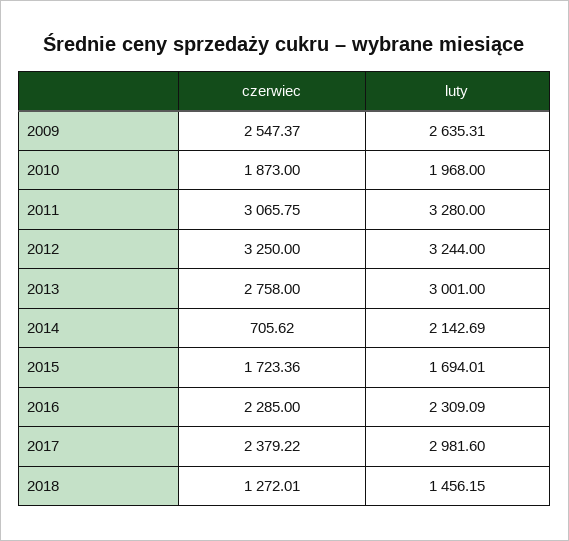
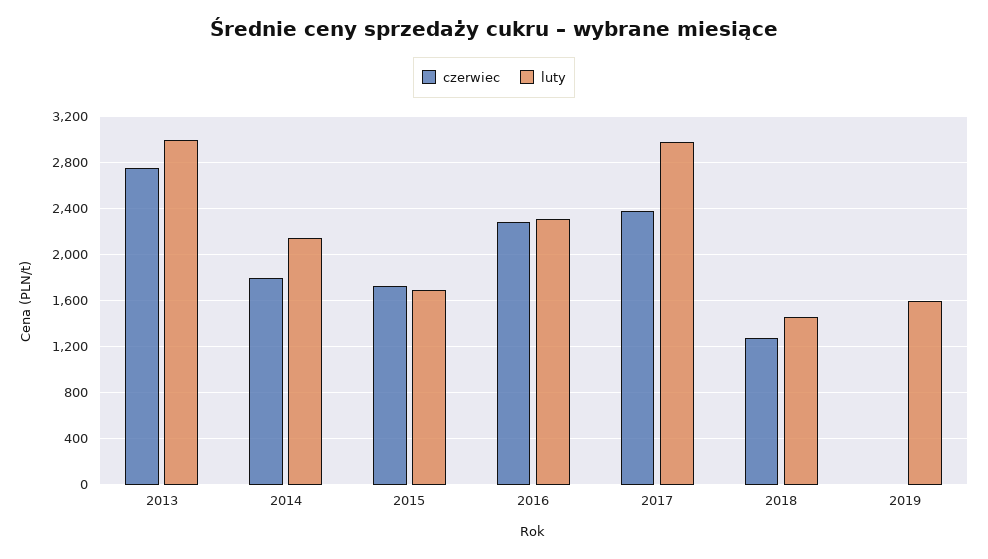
czerwiec, 2009: 2547.37 -> none
luty, 2009: 2635.31 -> none
czerwiec, 2010: 1873 -> none
luty, 2010: 1968 -> none
czerwiec, 2011: 3065.75 -> none
luty, 2011: 3280 -> none
czerwiec, 2012: 3250 -> none
luty, 2012: 3244 -> none
czerwiec, 2014: 705.62 -> 1800
czerwiec, 2019: none -> 0
luty, 2019: none -> 1600

